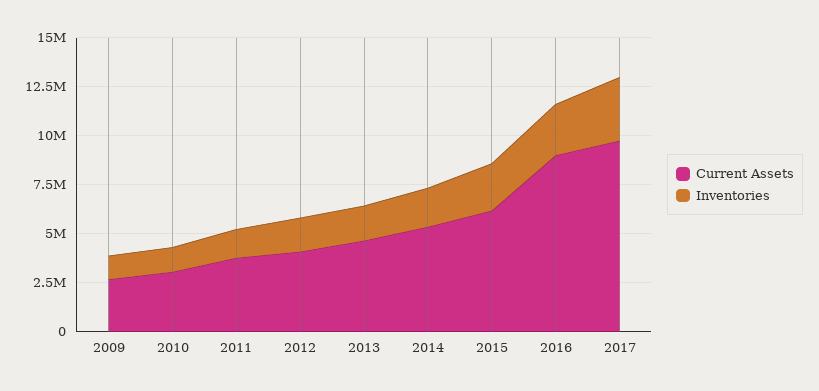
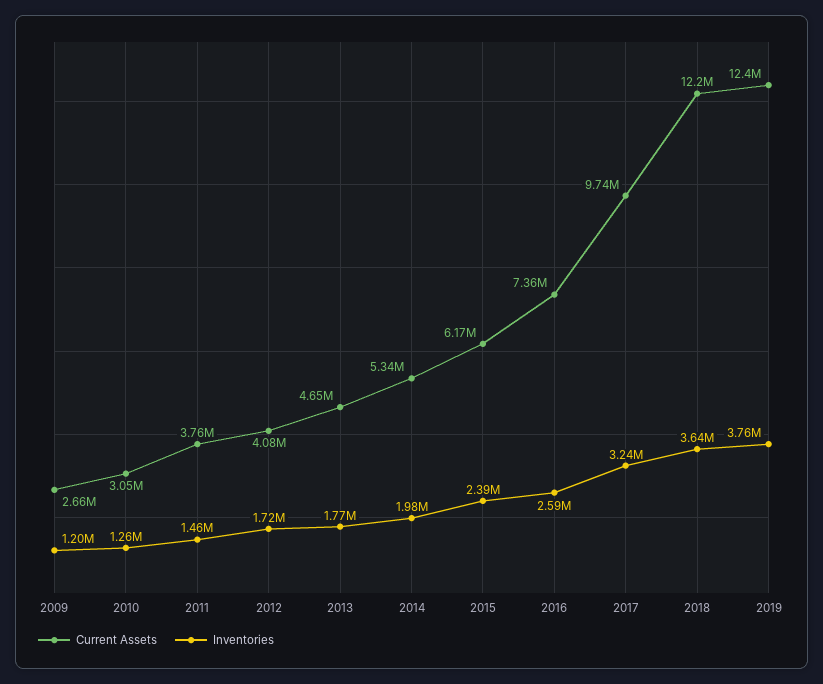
Current Assets, 2016: 9000000 -> 7360000
Current Assets, 2018: none -> 12200000
Inventories, 2018: none -> 3640000
Current Assets, 2019: none -> 12400000
Inventories, 2019: none -> 3760000

